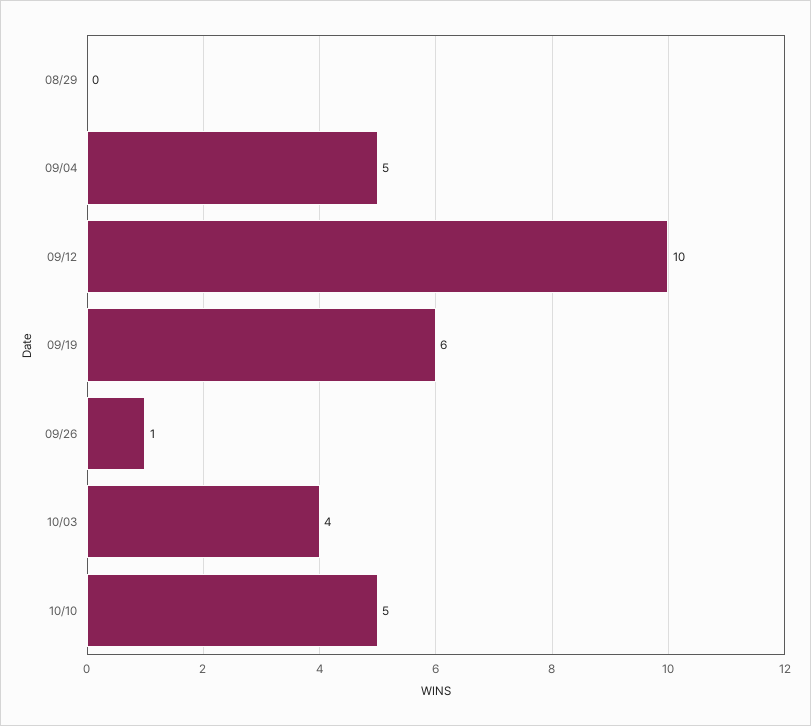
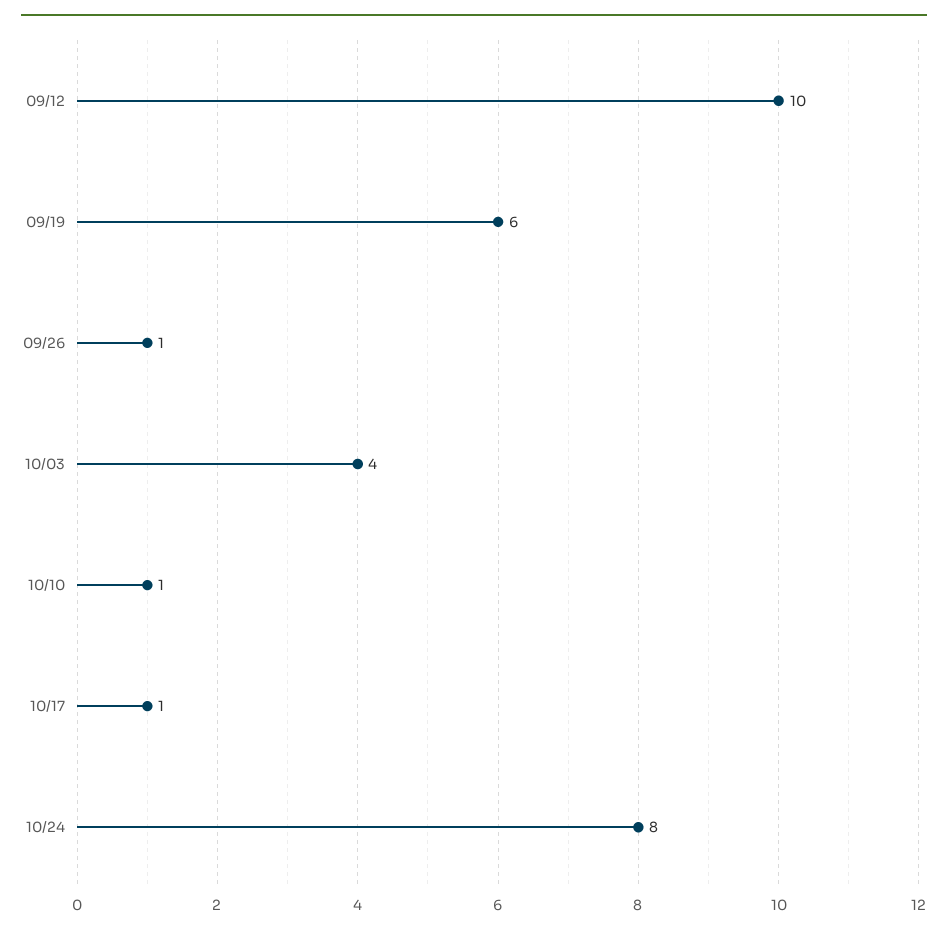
08/29: 0 -> none
09/04: 5 -> none
10/10: 5 -> 1
10/17: none -> 1
10/24: none -> 8

